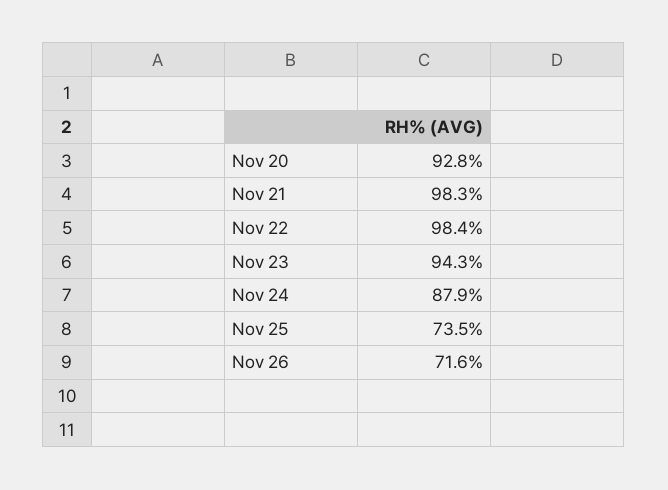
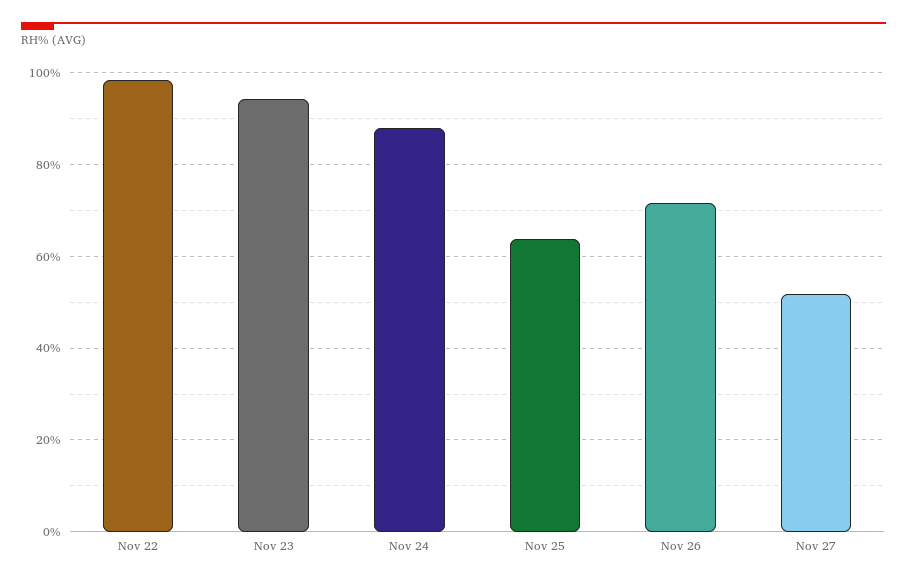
Nov 20: 92.8 -> none
Nov 21: 98.3 -> none
Nov 25: 73.5 -> 64
Nov 27: none -> 52

